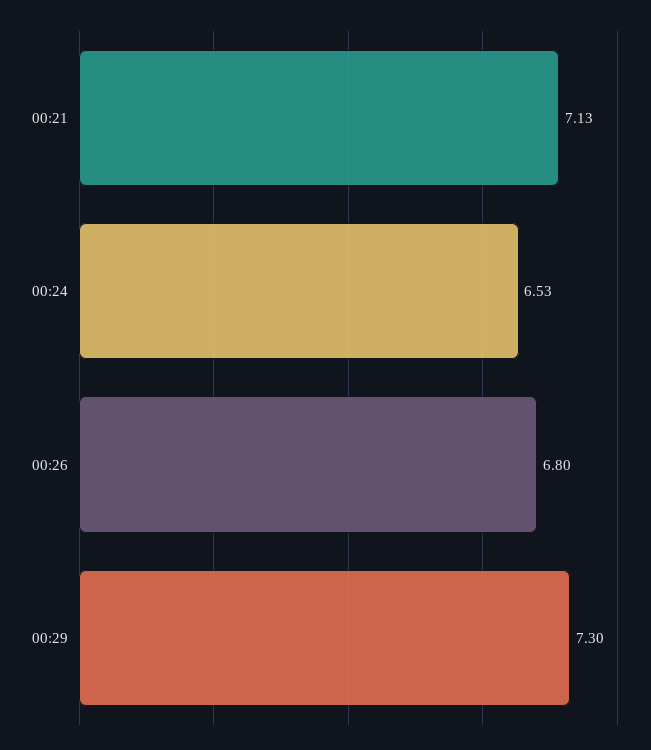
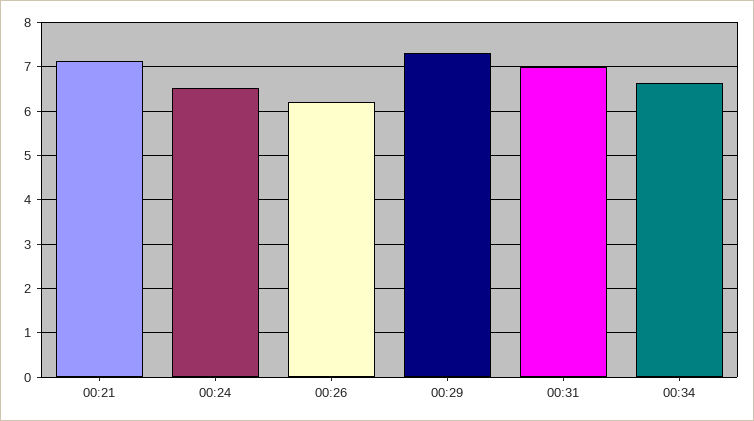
00:26: 6.8 -> 6.2
00:31: none -> 7
00:34: none -> 6.6

